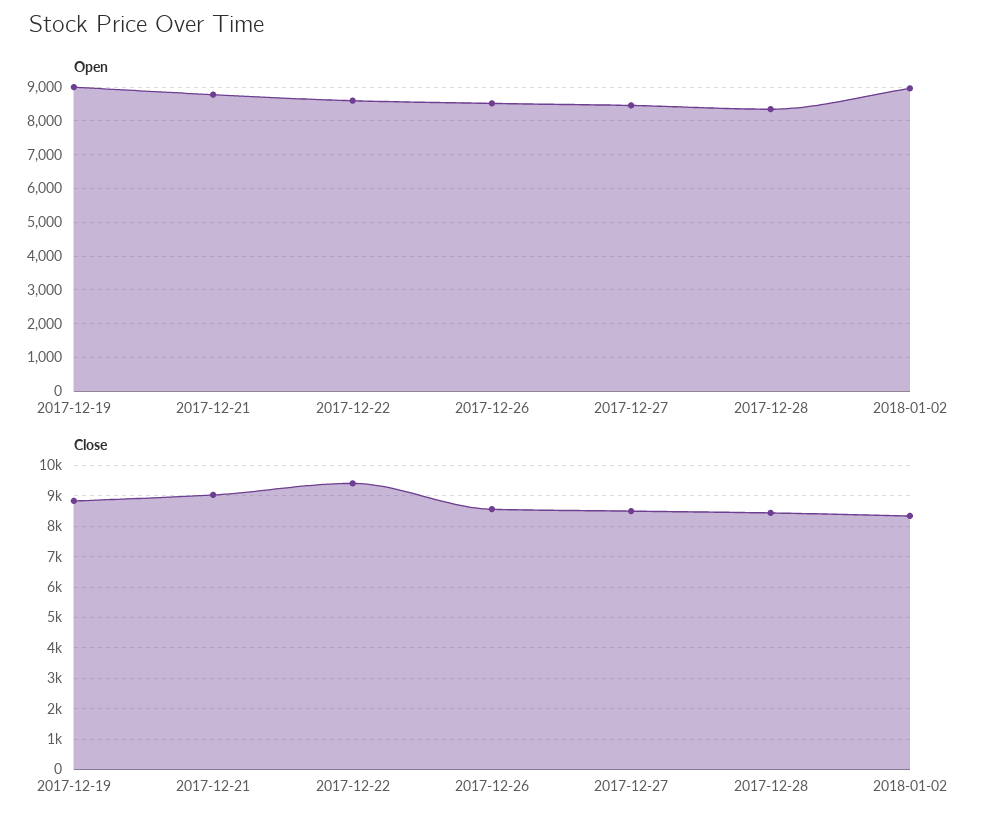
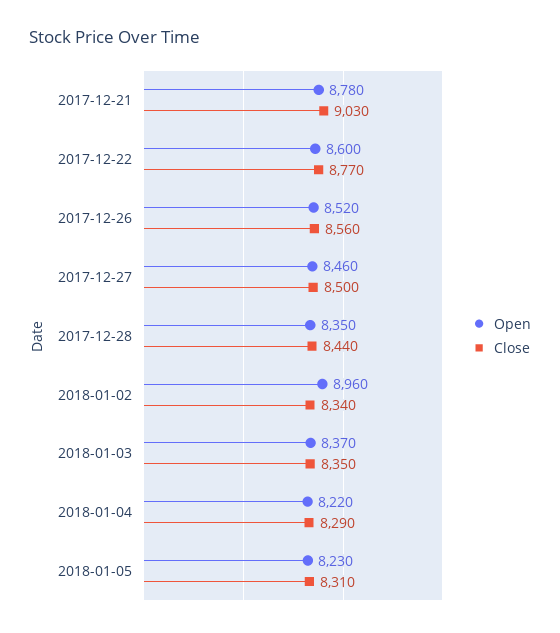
Open, 2017-12-19: 9000 -> none
Close, 2017-12-19: 8800 -> none
Close, 2017-12-22: 9400 -> 8770
Open, 2018-01-03: none -> 8370
Close, 2018-01-03: none -> 8350
Open, 2018-01-04: none -> 8220
Close, 2018-01-04: none -> 8290
Open, 2018-01-05: none -> 8230
Close, 2018-01-05: none -> 8310

